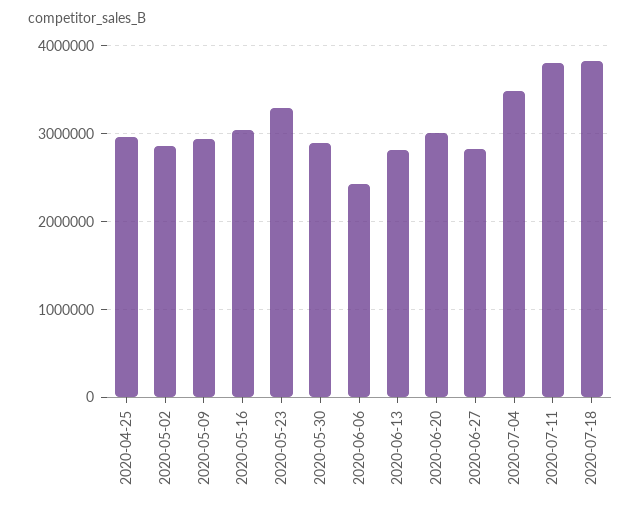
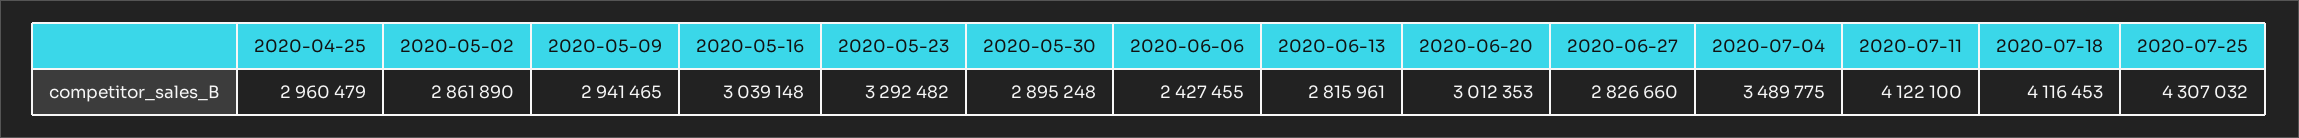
2020-07-11: 3800000 -> 4122100
2020-07-18: 3800000 -> 4116453
2020-07-25: none -> 4307032

